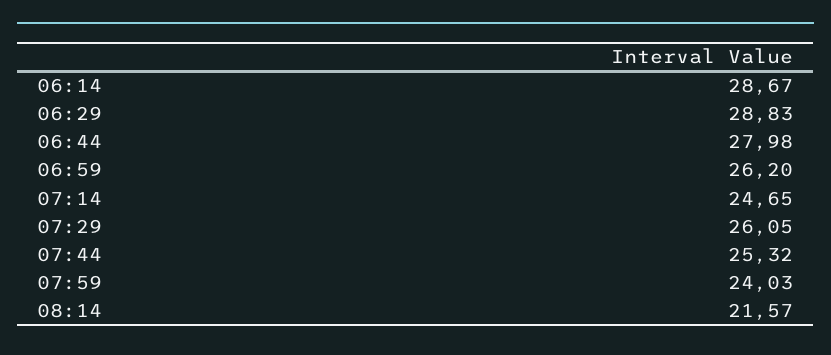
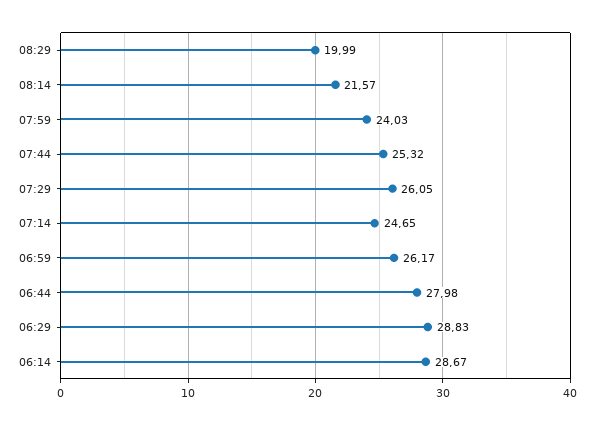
06:59: 26.2 -> 26.17
08:29: none -> 19.99

